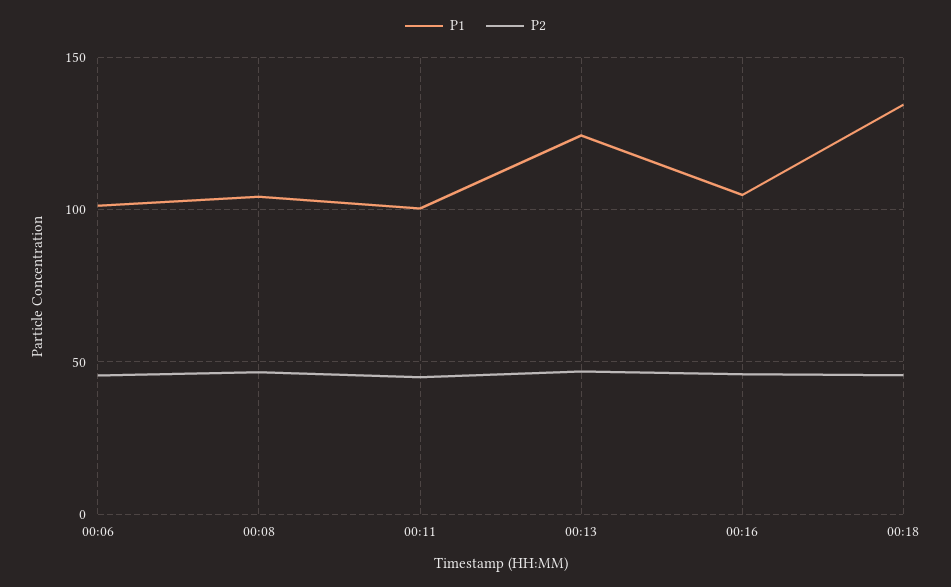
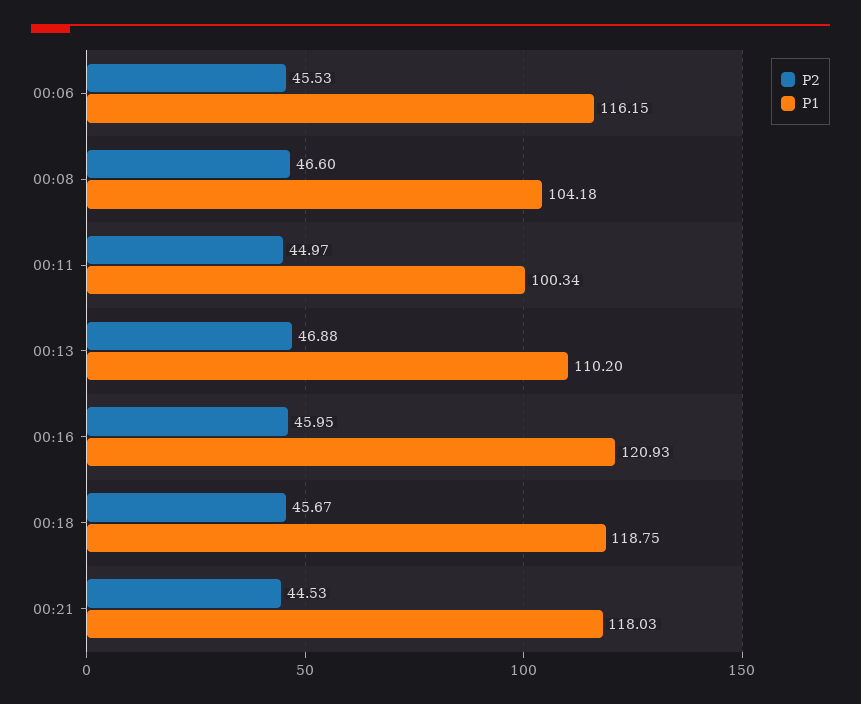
P1, 00:06: 100 -> 116.15
P1, 00:13: 125 -> 110.2
P1, 00:16: 105 -> 120.93
P1, 00:18: 135 -> 118.75
P2, 00:21: none -> 44.53
P1, 00:21: none -> 118.03

